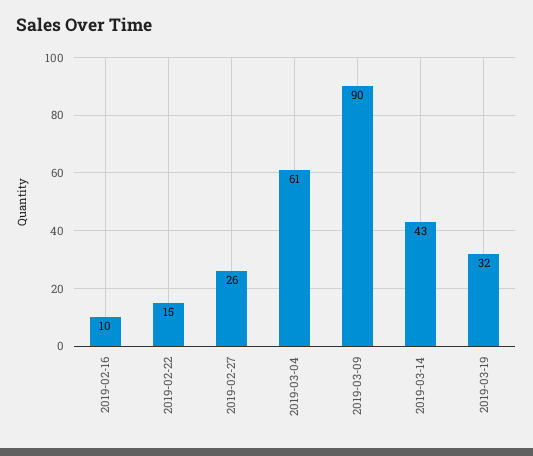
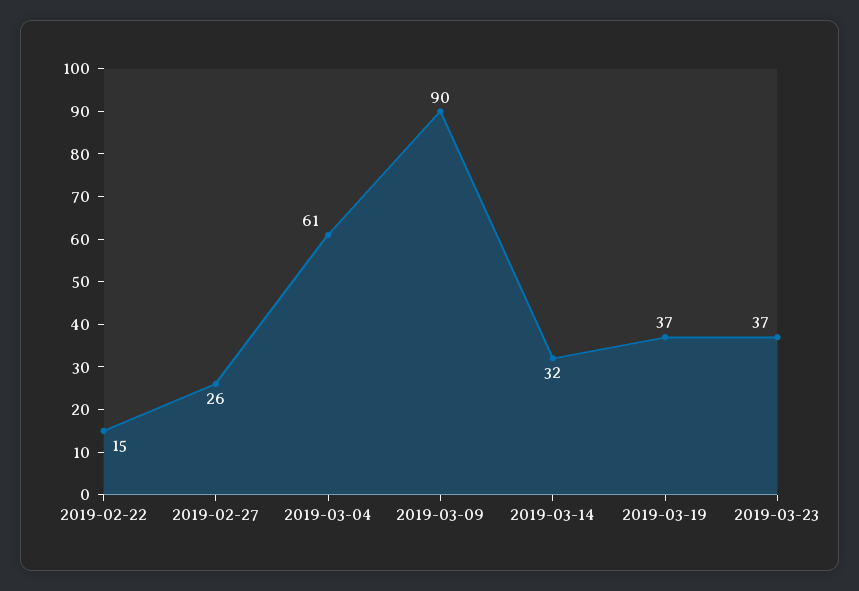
2019-02-16: 10 -> none
2019-03-14: 43 -> 32
2019-03-19: 32 -> 37
2019-03-23: none -> 37

